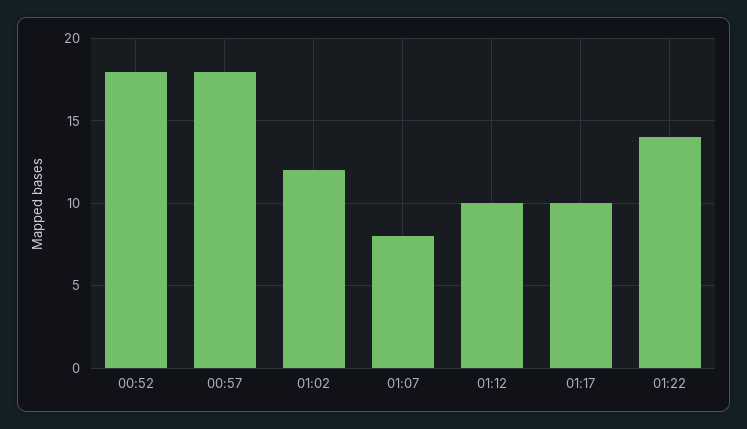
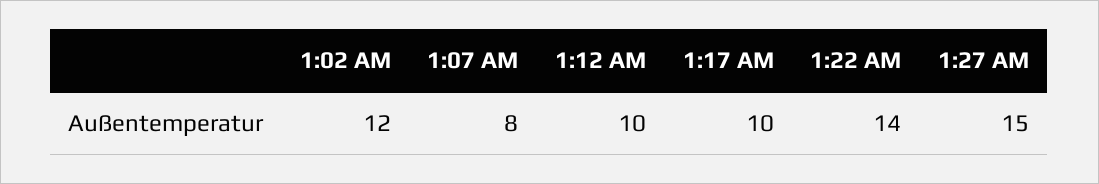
00:52: 18 -> none
00:57: 18 -> none
1:27 AM: none -> 15

